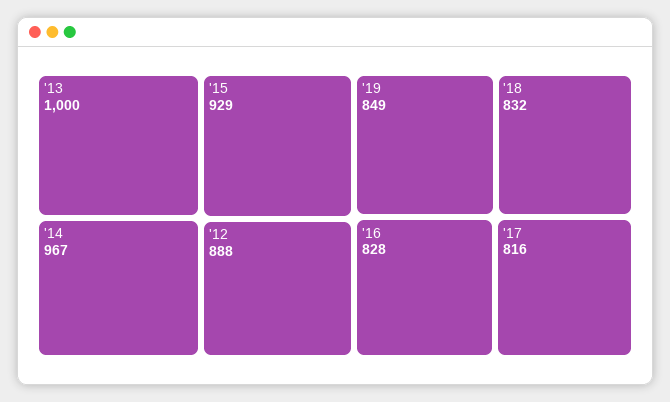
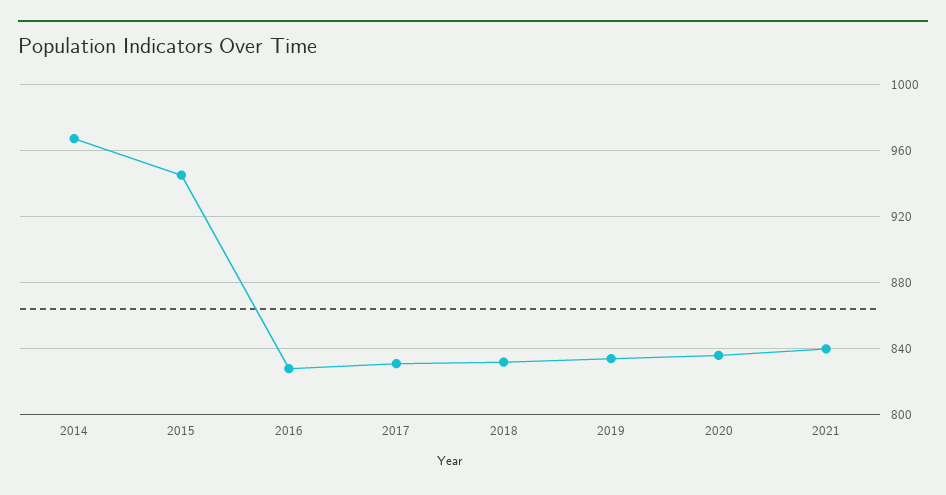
'13: 1000 -> none
'15: 929 -> 945
'12: 888 -> none
'19: 849 -> 835
'17: 816 -> 830
2020: none -> 835
2021: none -> 840

